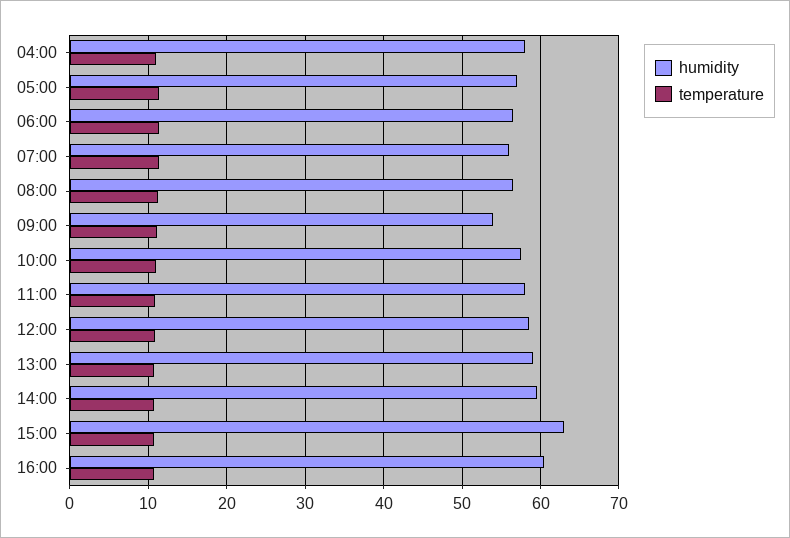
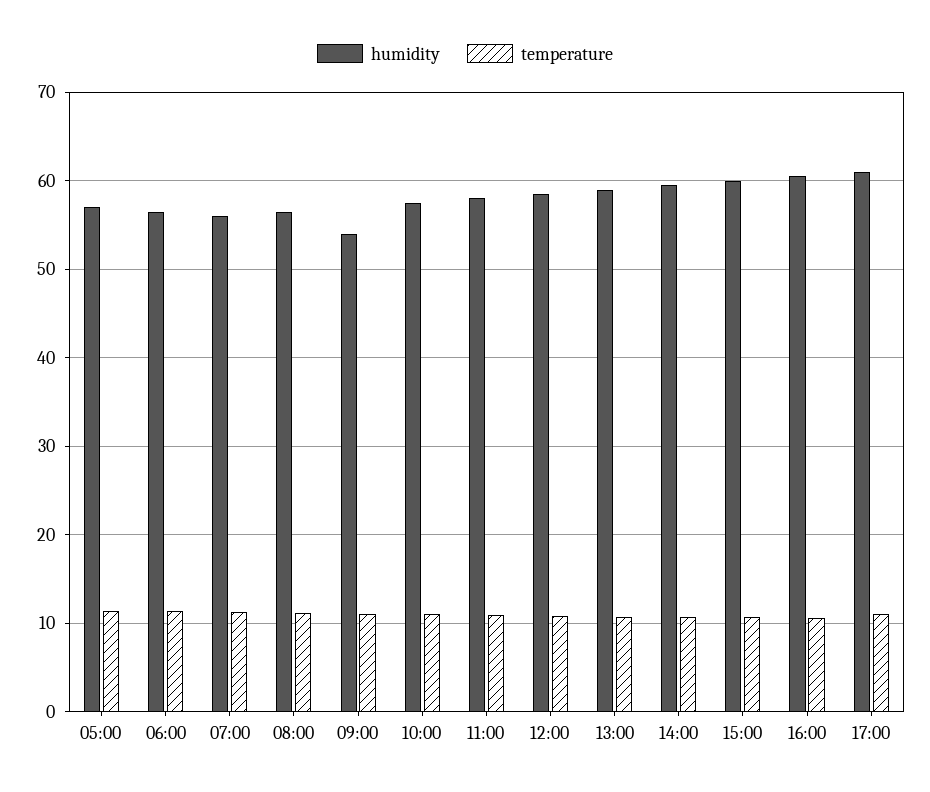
humidity, 04:00: 58 -> none
temperature, 04:00: 11 -> none
humidity, 15:00: 63 -> 60
humidity, 17:00: none -> 61
temperature, 17:00: none -> 11

